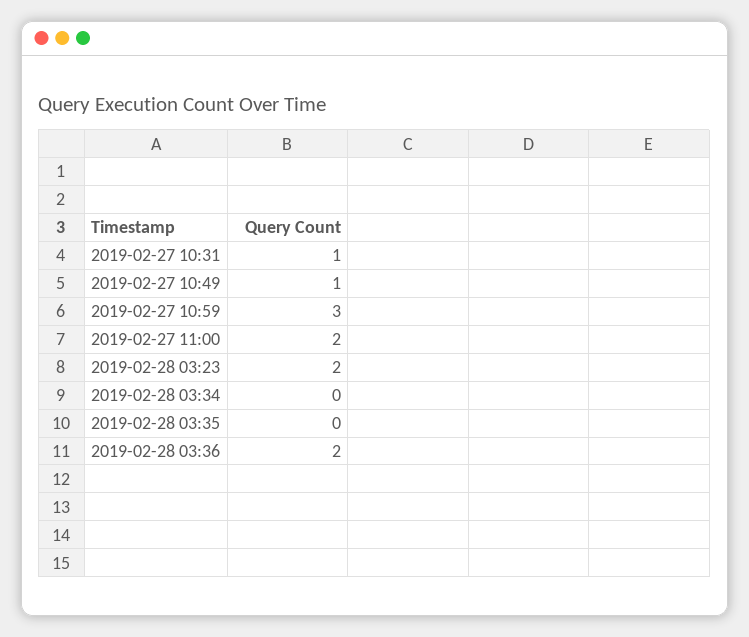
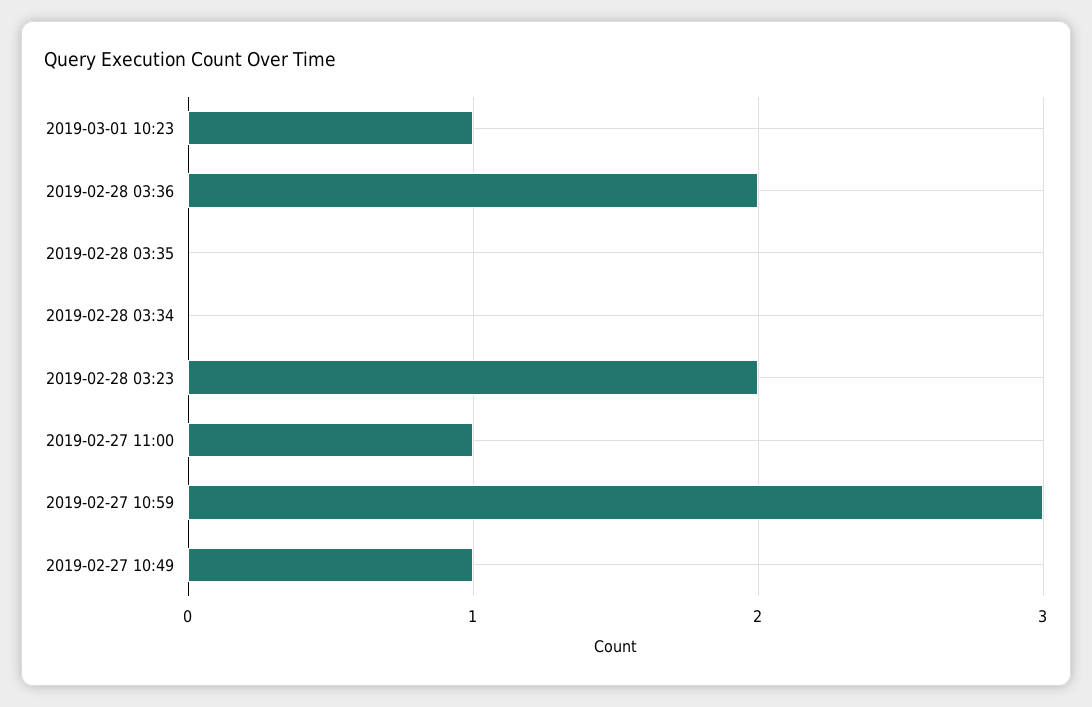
2019-02-27 10:31: 1 -> none
2019-02-27 11:00: 2 -> 1
2019-03-01 10:23: none -> 1

